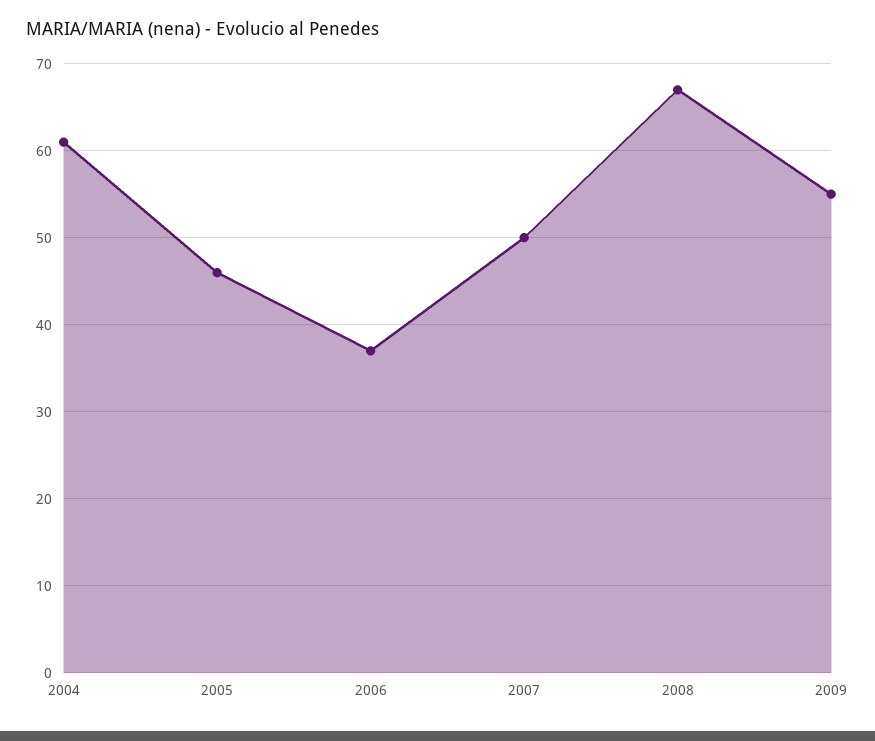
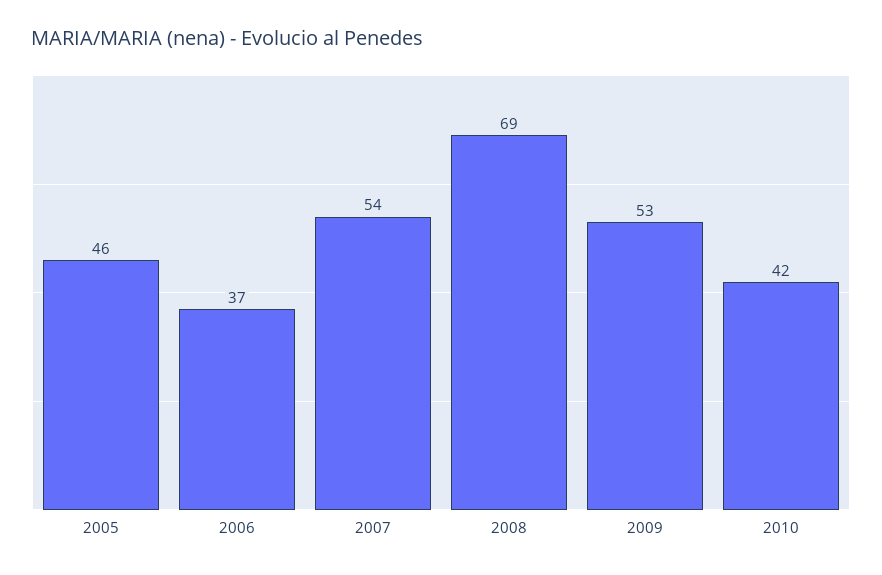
2004: 61 -> none
2007: 50 -> 54
2008: 67 -> 69
2009: 55 -> 53
2010: none -> 42

